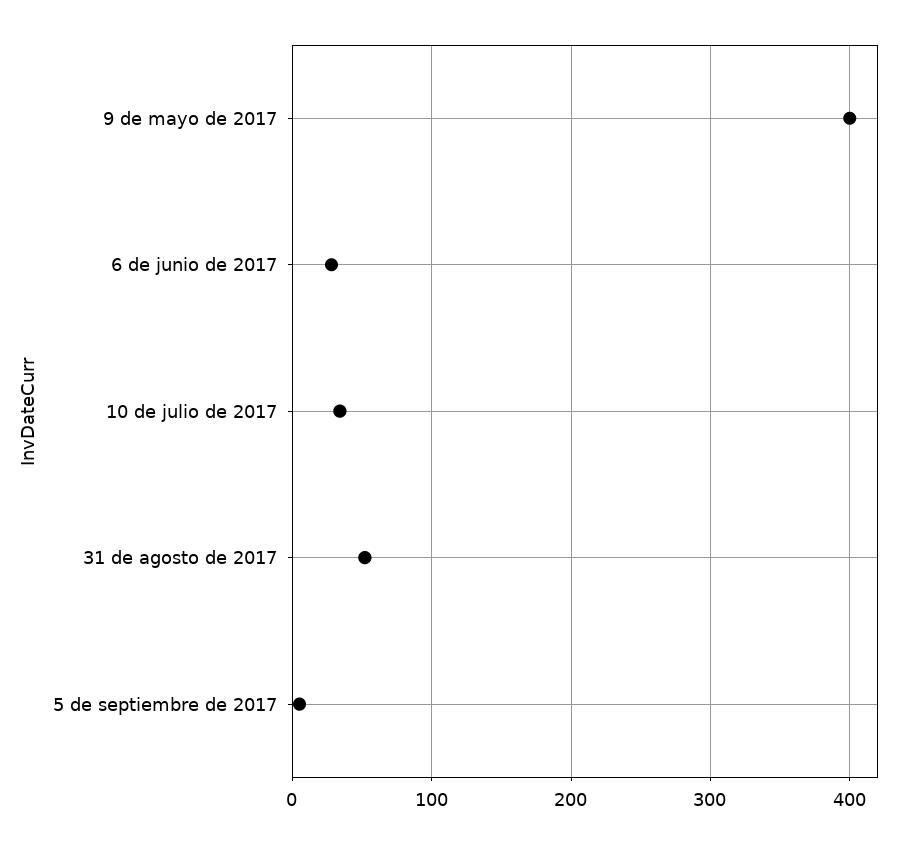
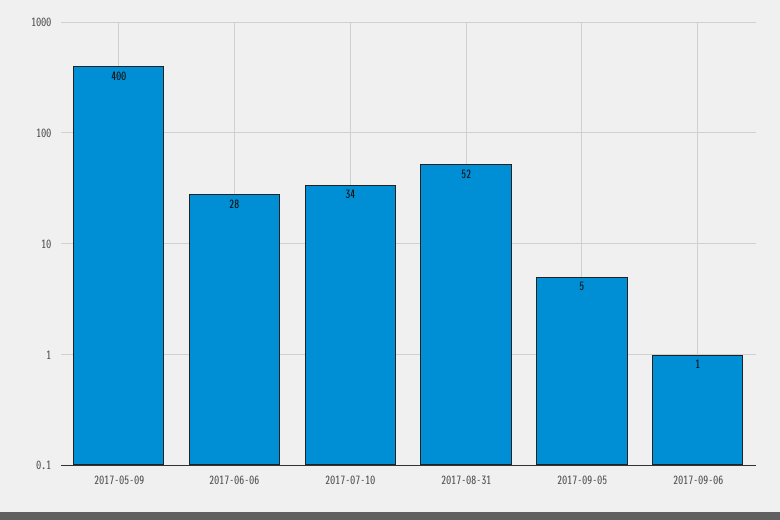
2017-09-06: none -> 1

